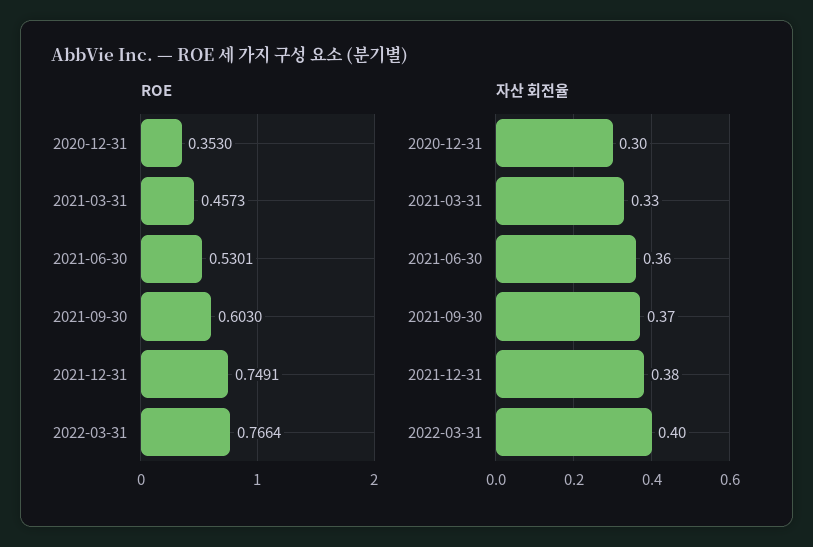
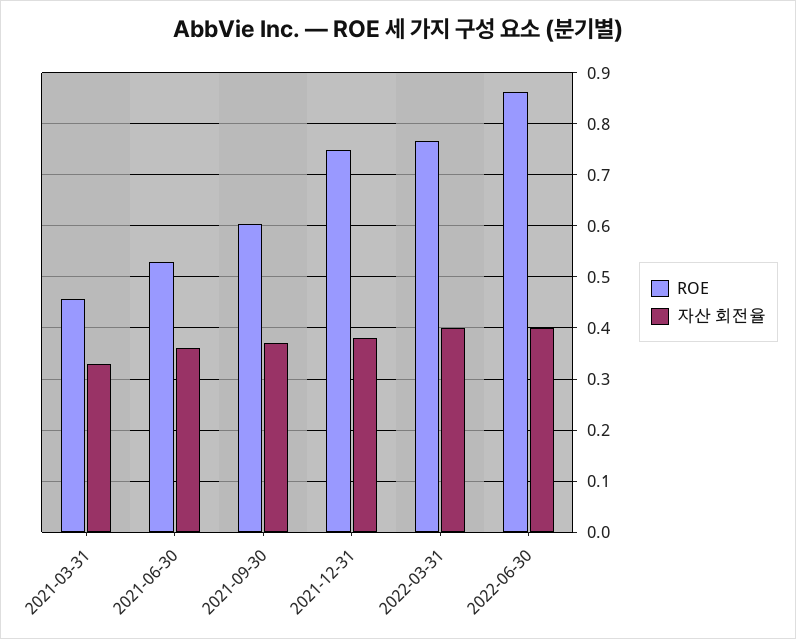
ROE, 2020-12-31: 0.353 -> none
자산 회전율, 2020-12-31: 0.3 -> none
ROE, 2022-06-30: none -> 0.86
자산 회전율, 2022-06-30: none -> 0.4

